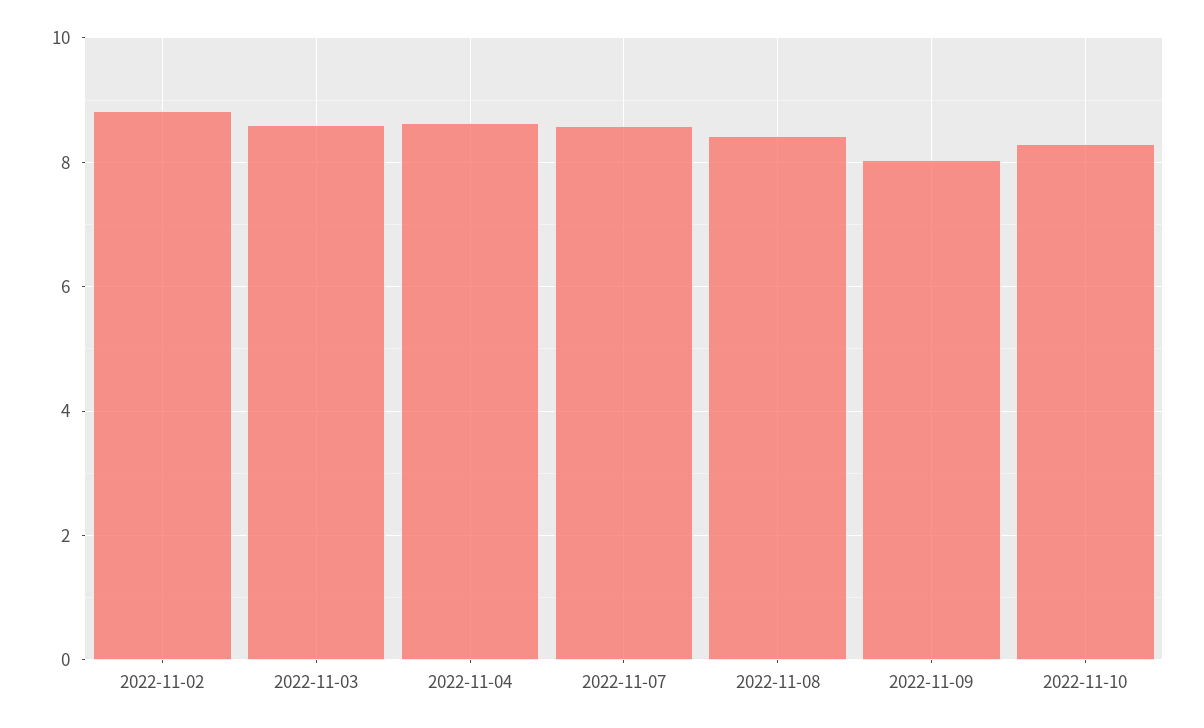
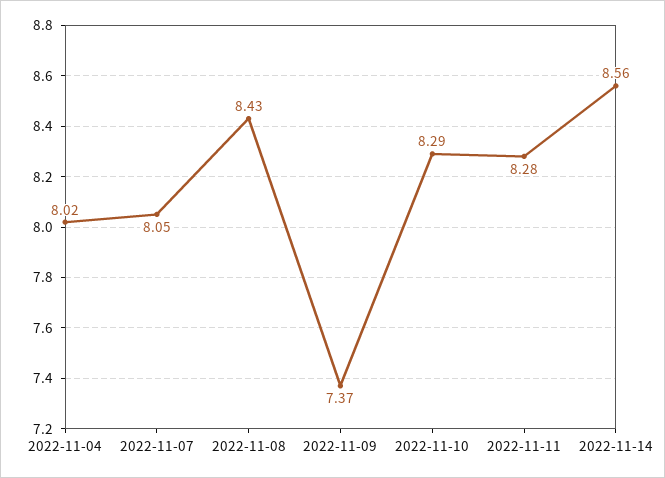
2022-11-02: 8.8 -> none
2022-11-03: 8.6 -> none
2022-11-04: 8.6 -> 8.02
2022-11-07: 8.6 -> 8.05
2022-11-09: 8 -> 7.37
2022-11-11: none -> 8.28
2022-11-14: none -> 8.56

